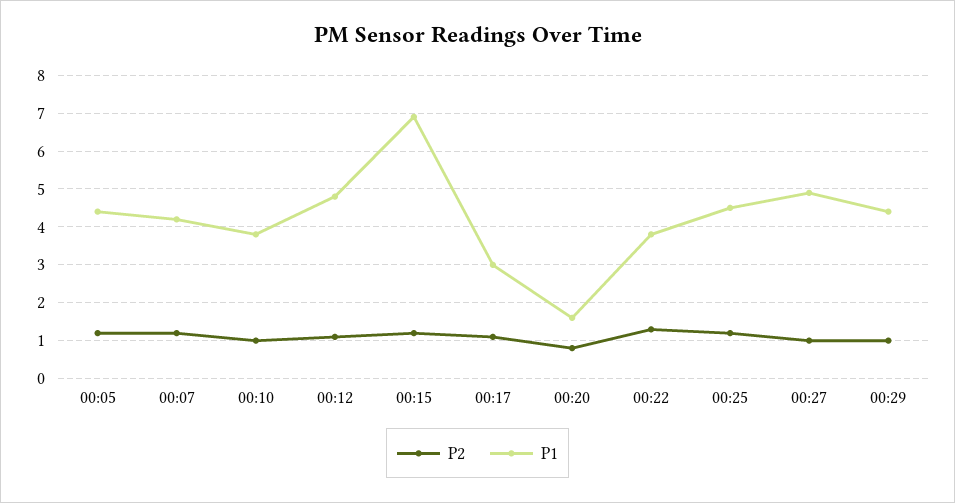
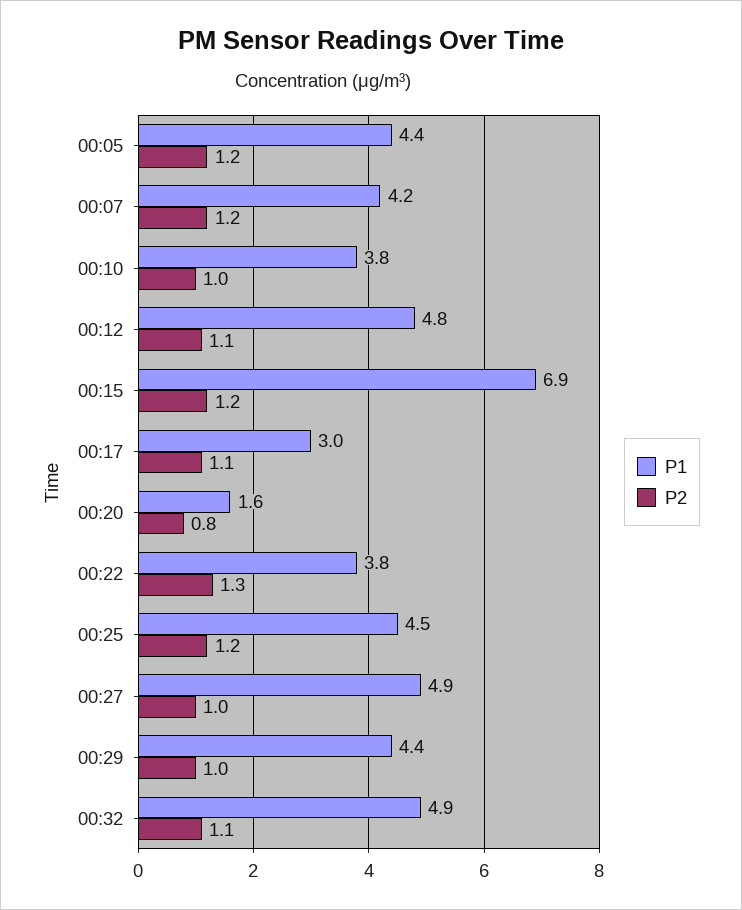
P1, 00:32: none -> 4.9
P2, 00:32: none -> 1.1

